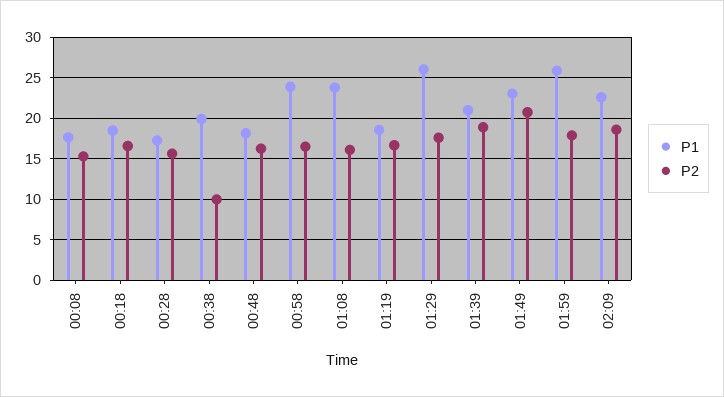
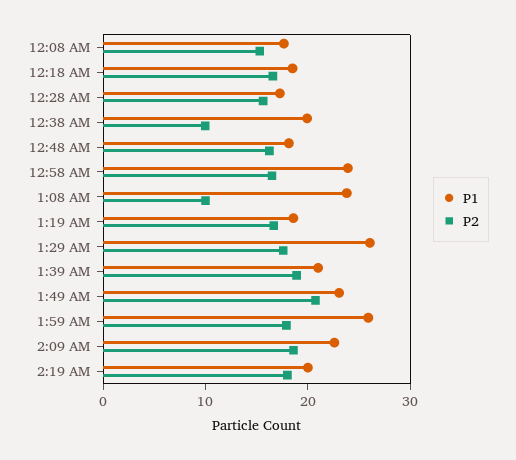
P2, 01:08: 16 -> 10
P1, 2:19 AM: none -> 20
P2, 2:19 AM: none -> 18

